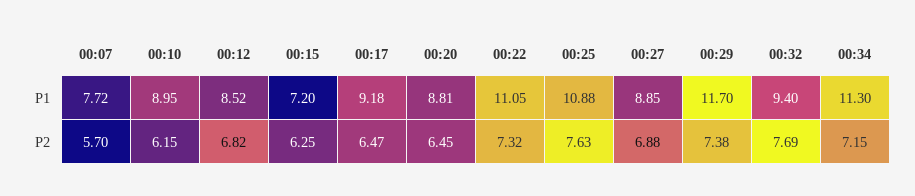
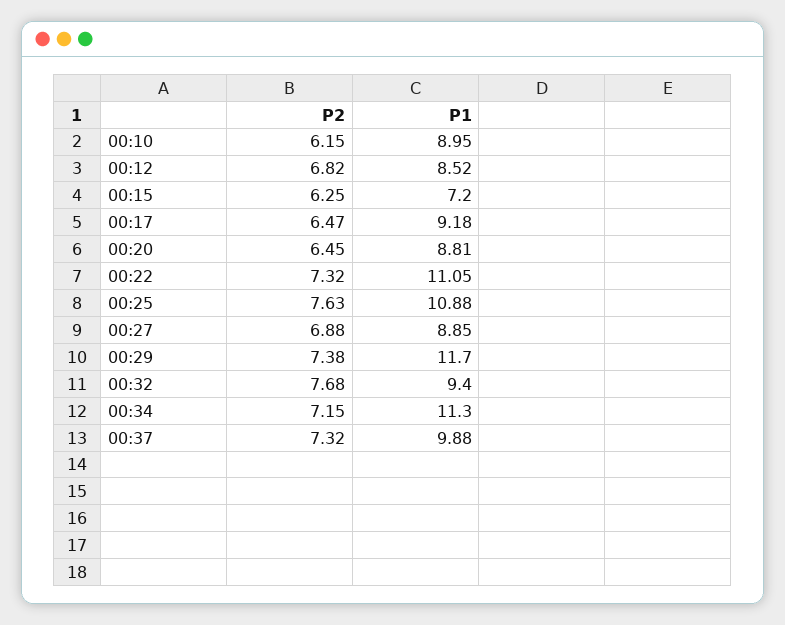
00:07, P1: 7.72 -> none
00:07, P2: 5.7 -> none
00:32, P2: 7.69 -> 7.68
00:37, P2: none -> 7.32
00:37, P1: none -> 9.88

